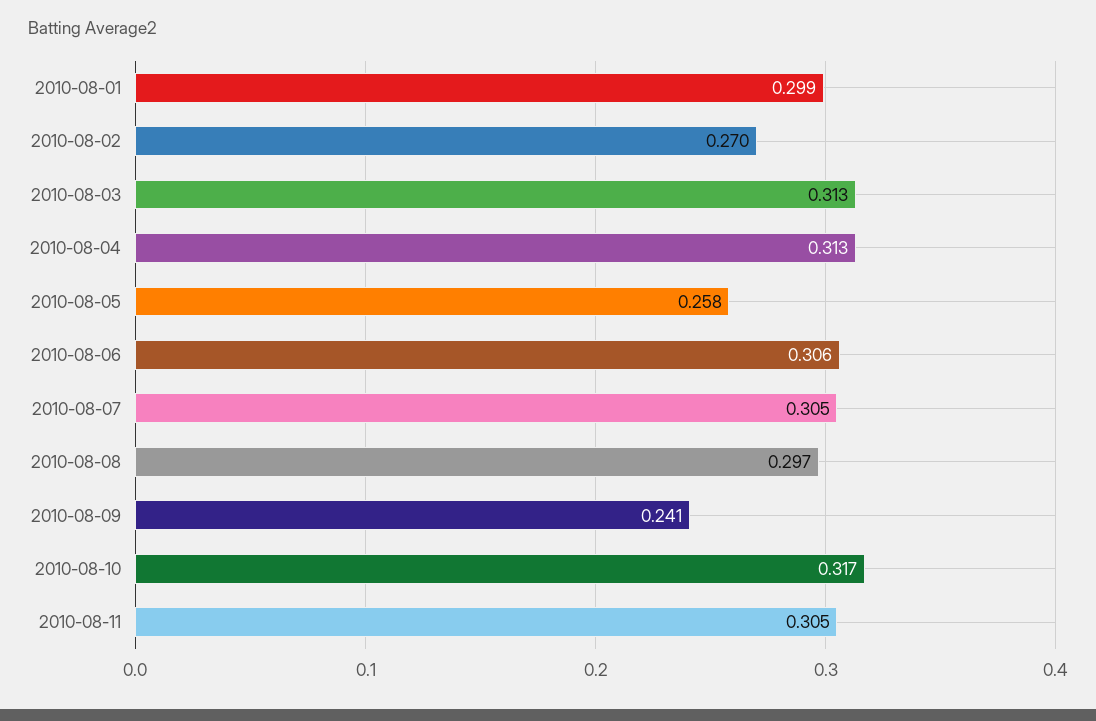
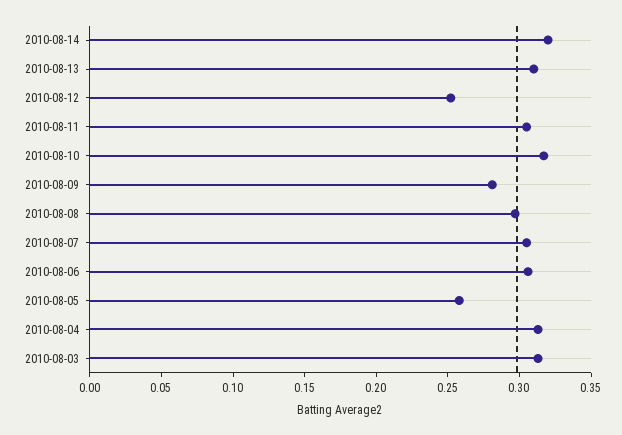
2010-08-01: 0.299 -> none
2010-08-02: 0.27 -> none
2010-08-09: 0.241 -> 0.28
2010-08-14: none -> 0.32
2010-08-13: none -> 0.31
2010-08-12: none -> 0.25

